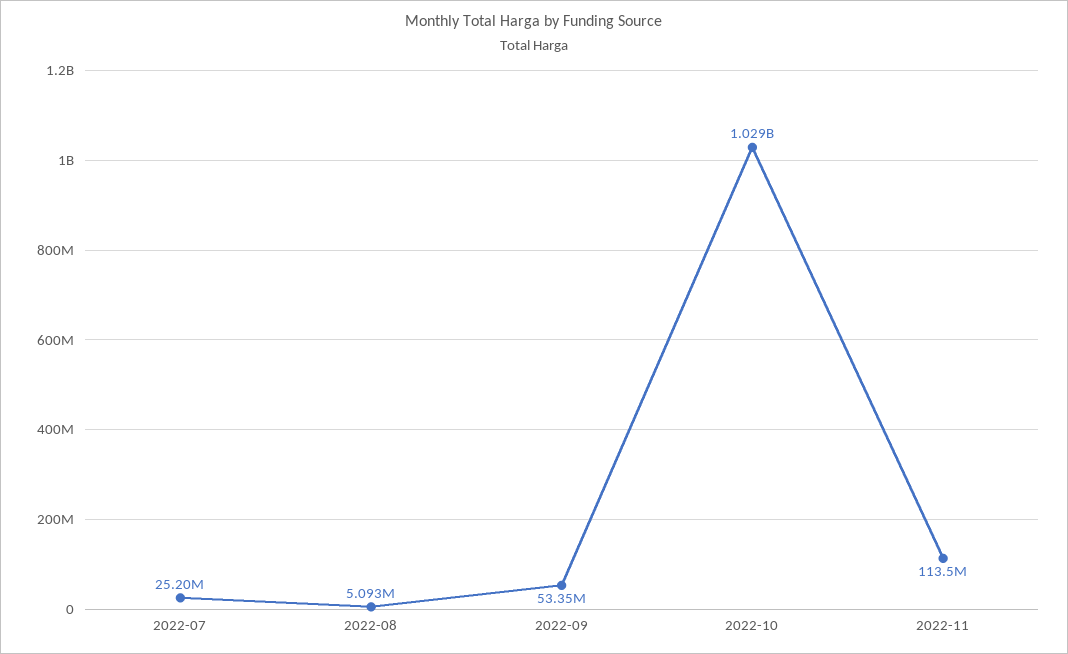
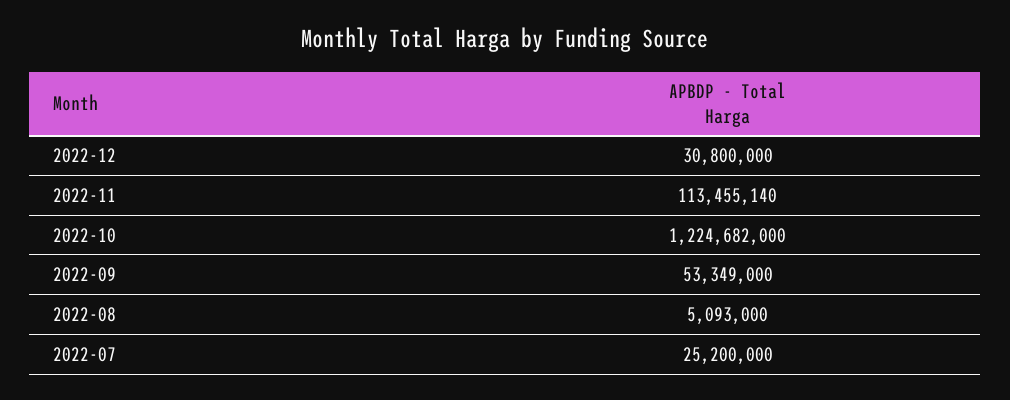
2022-10: 1029000000 -> 1224682000
2022-12: none -> 30800000

